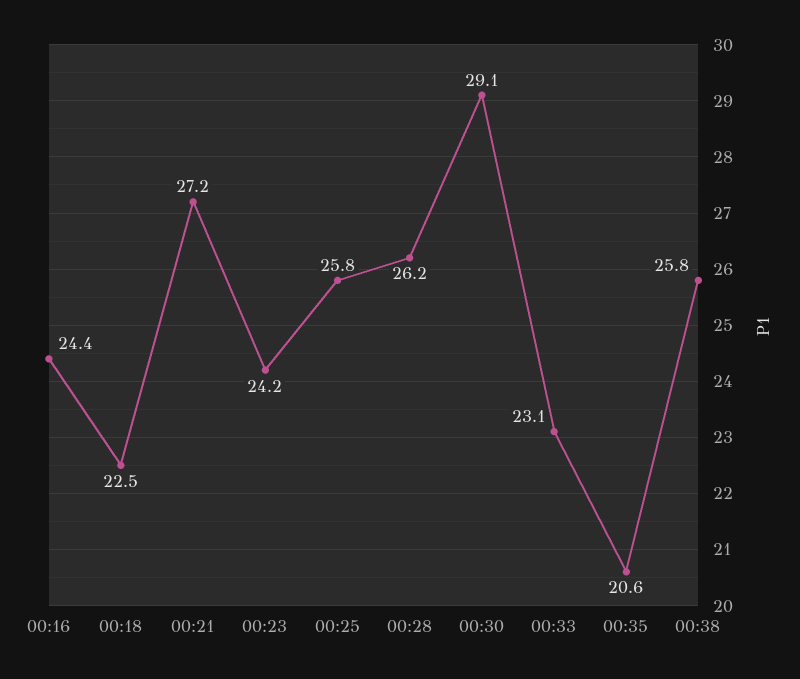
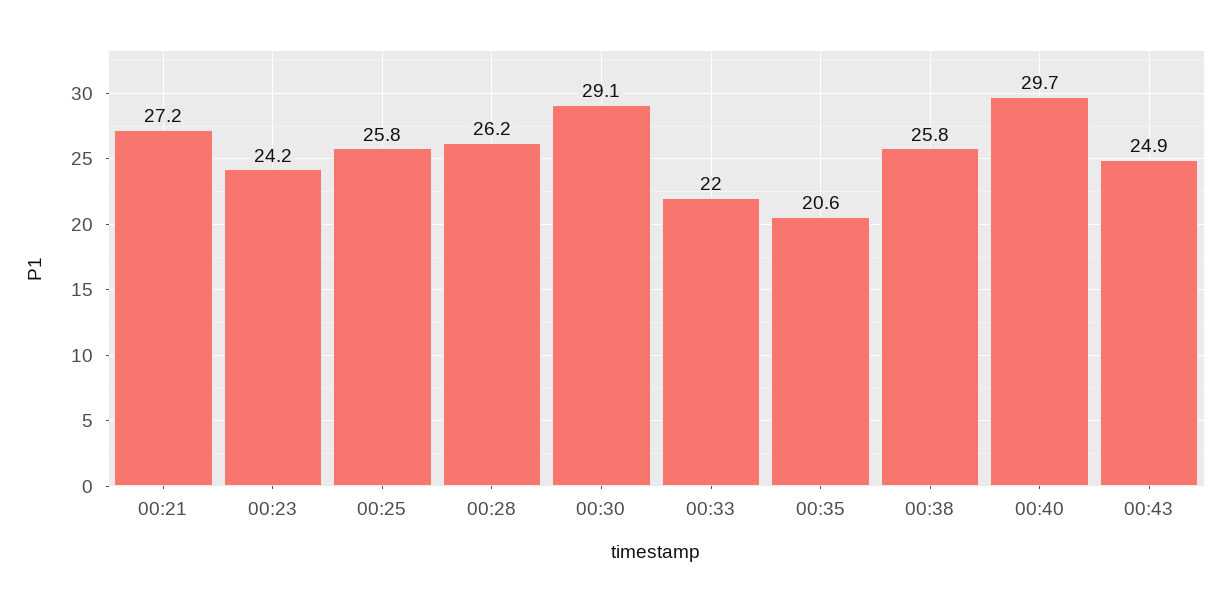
00:16: 24.4 -> none
00:18: 22.5 -> none
00:33: 23.1 -> 22
00:40: none -> 29.7
00:43: none -> 24.9

